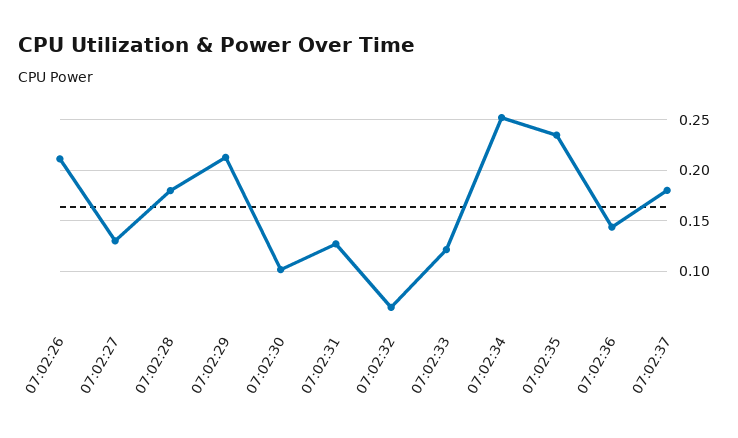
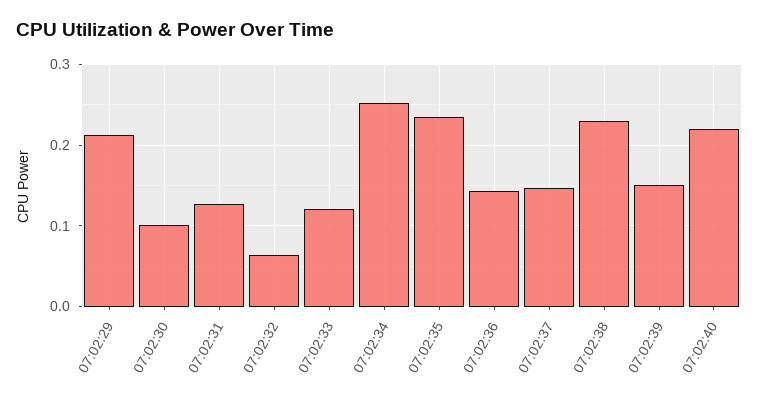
07:02:26: 0.21 -> none
07:02:27: 0.13 -> none
07:02:28: 0.18 -> none
07:02:37: 0.18 -> 0.15
07:02:38: none -> 0.23
07:02:39: none -> 0.15
07:02:40: none -> 0.22

